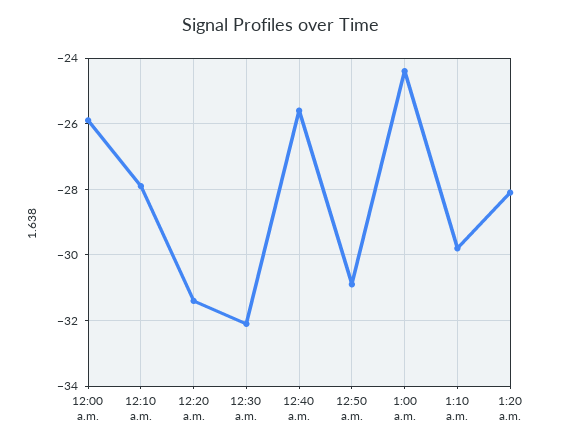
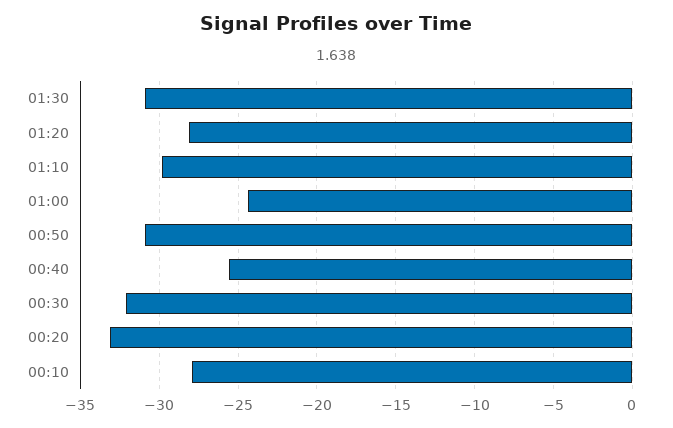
12:00 a.m.: -26 -> none
12:20 a.m.: -31.5 -> -33
01:30: none -> -31

